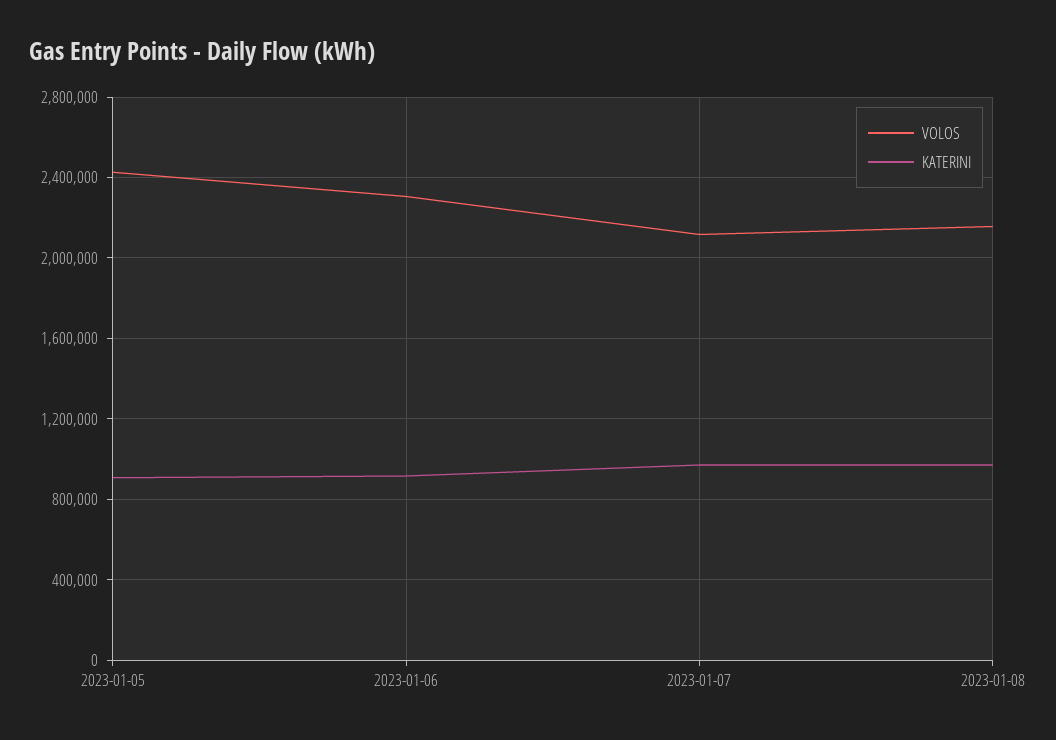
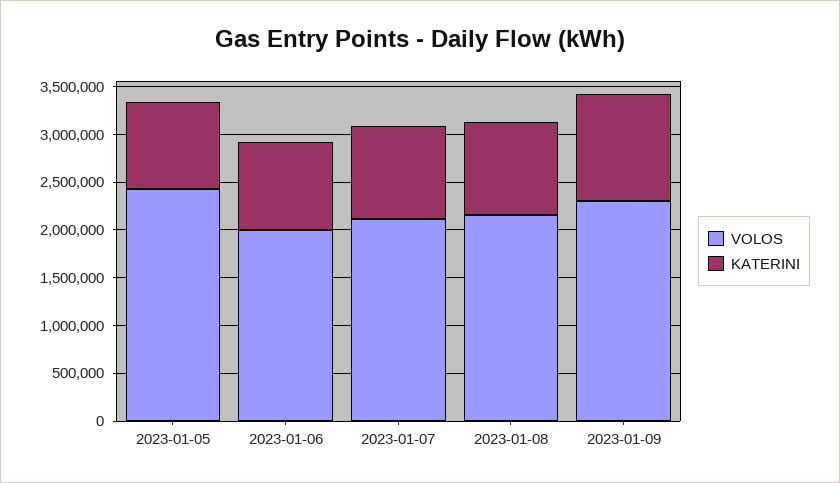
VOLOS, 2023-01-06: 2300000 -> 2000000
VOLOS, 2023-01-09: none -> 2300000
KATERINI, 2023-01-09: none -> 1100000

